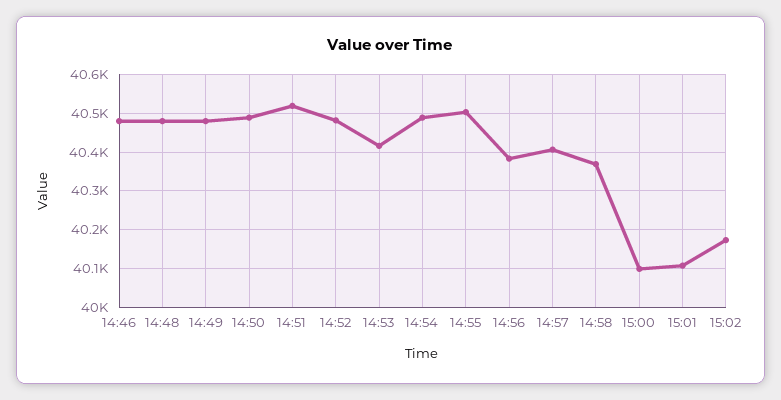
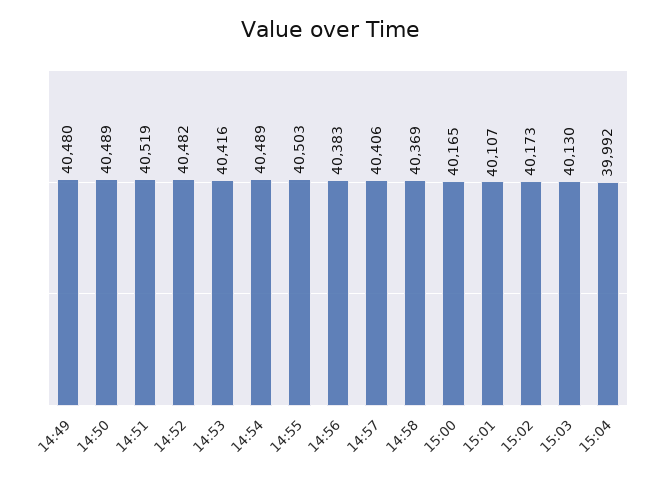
14:46: 40480 -> none
14:48: 40480 -> none
15:00: 40100 -> 40165
15:03: none -> 40130
15:04: none -> 39992

